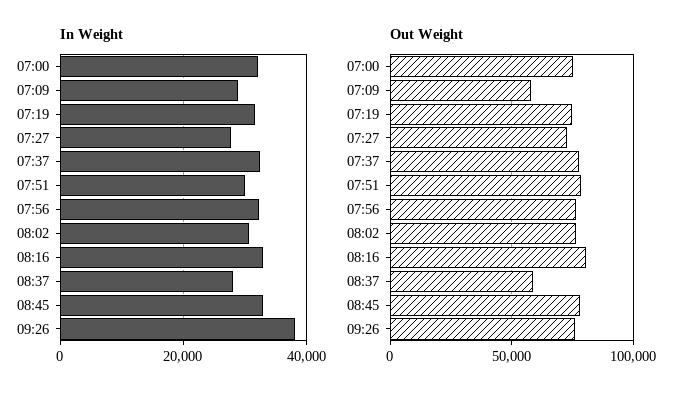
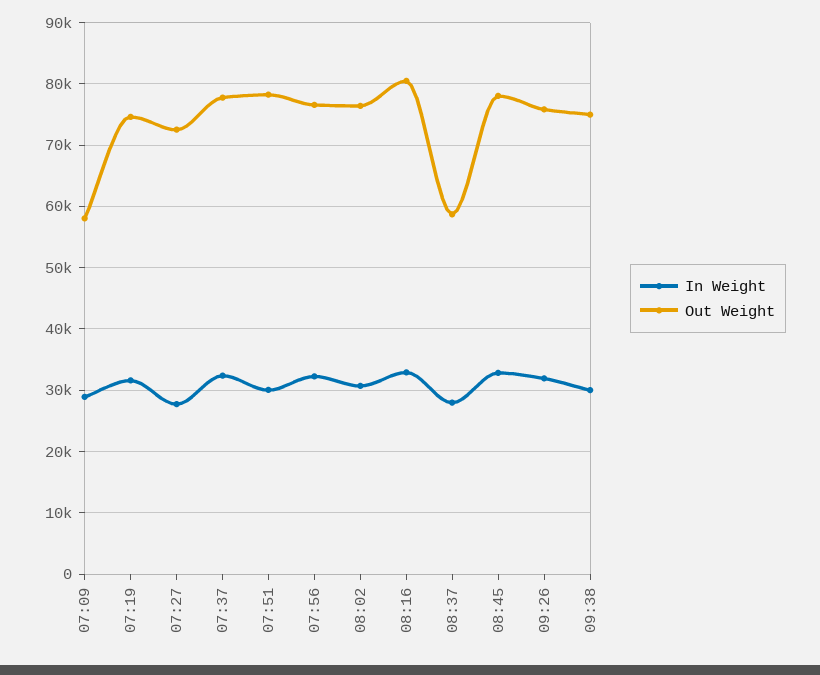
In Weight, 07:00: 32000 -> none
In Weight, 09:26: 38000 -> 32000
Out Weight, 07:00: 75000 -> none
In Weight, 09:38: none -> 30000
Out Weight, 09:38: none -> 75000

